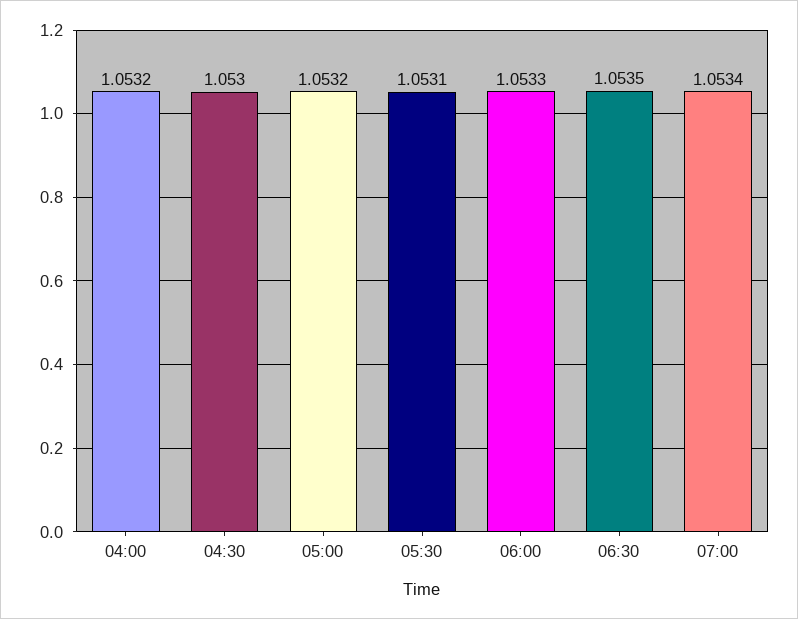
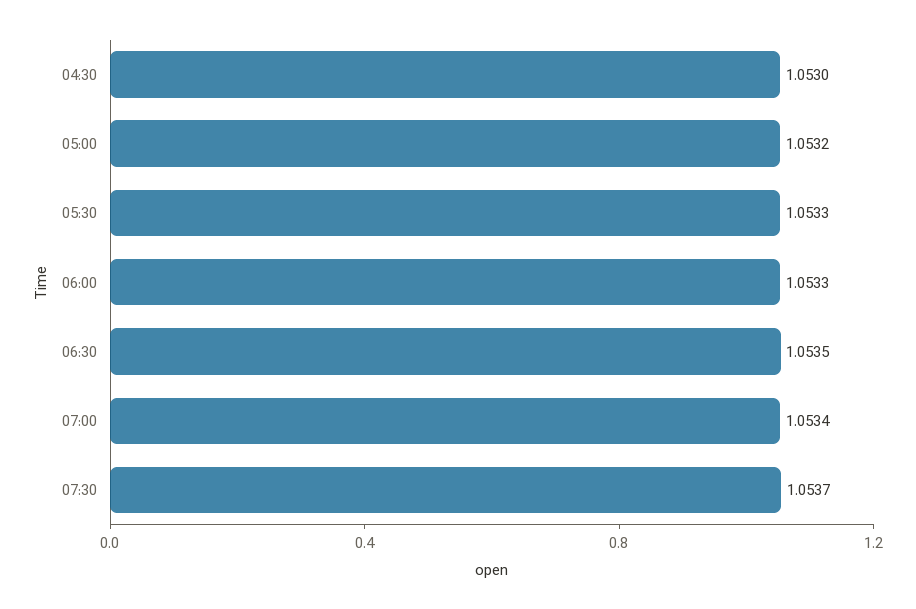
04:00: 1.0532 -> none
05:30: 1.0531 -> 1.0533
07:30: none -> 1.0537

